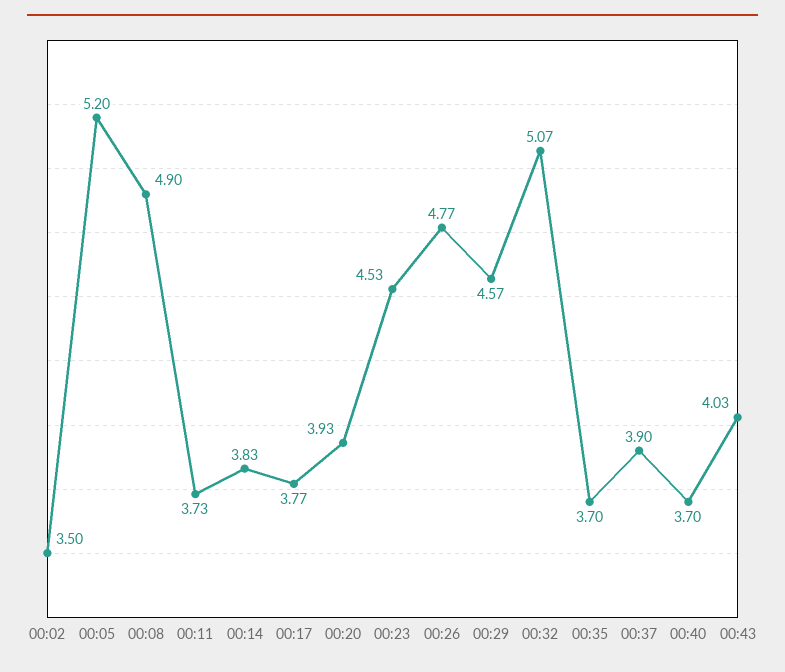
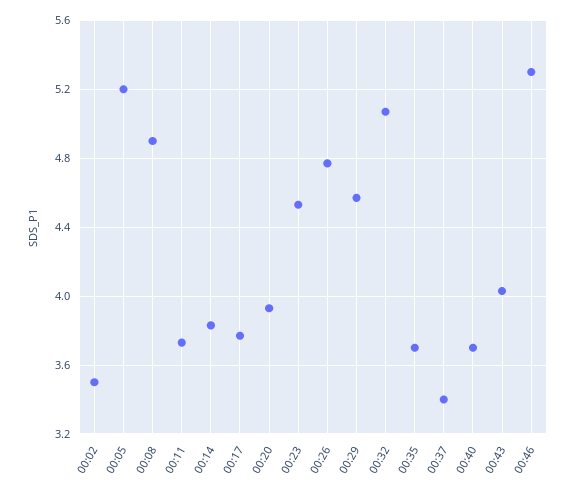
00:37: 3.9 -> 3.4
00:46: none -> 5.3

